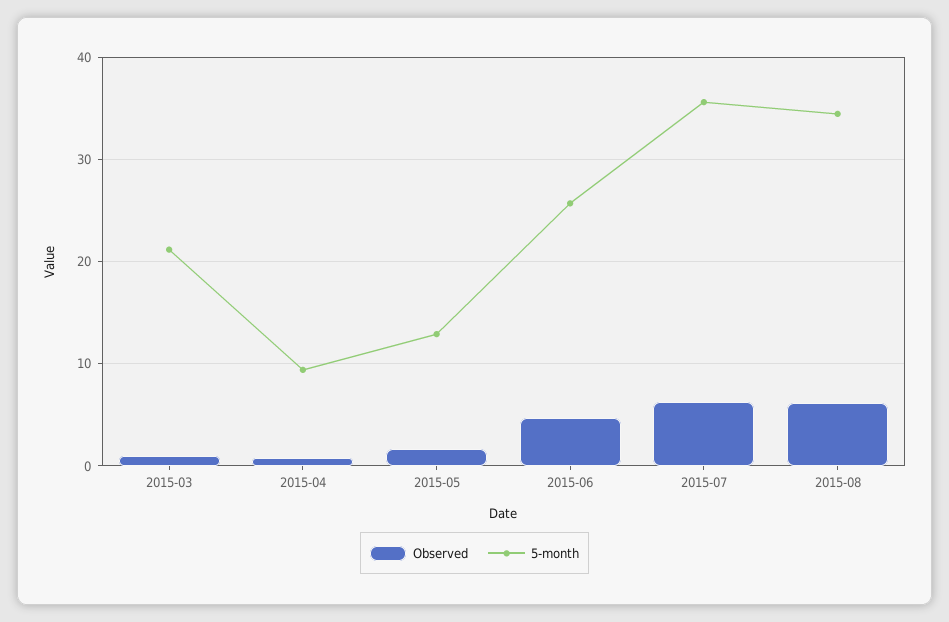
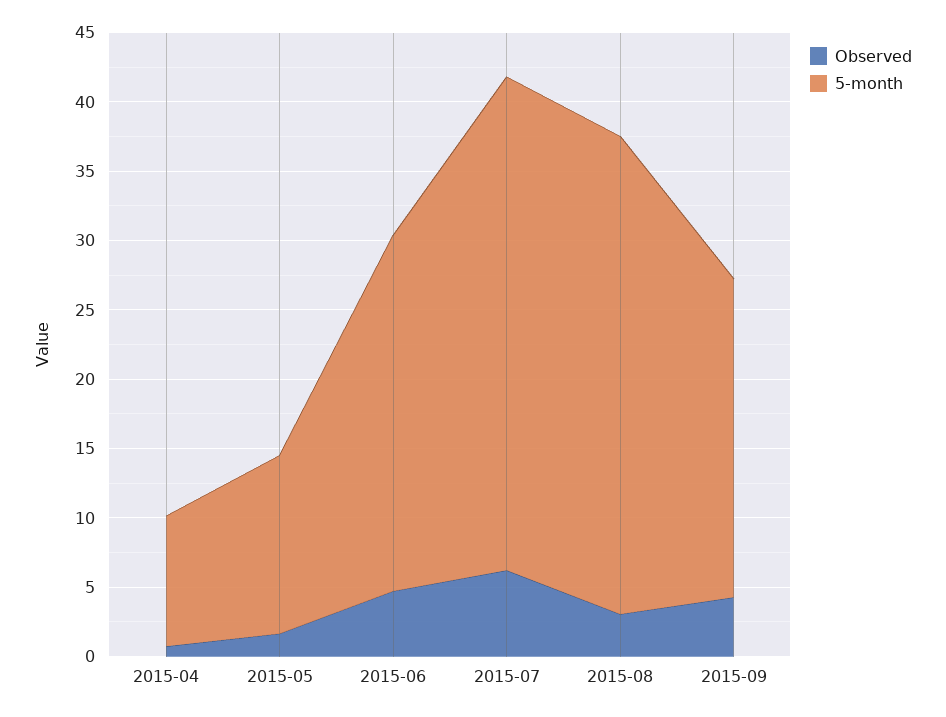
Observed, 2015-03: 1 -> none
5-month, 2015-03: 21 -> none
Observed, 2015-08: 6 -> 3
Observed, 2015-09: none -> 4
5-month, 2015-09: none -> 23

